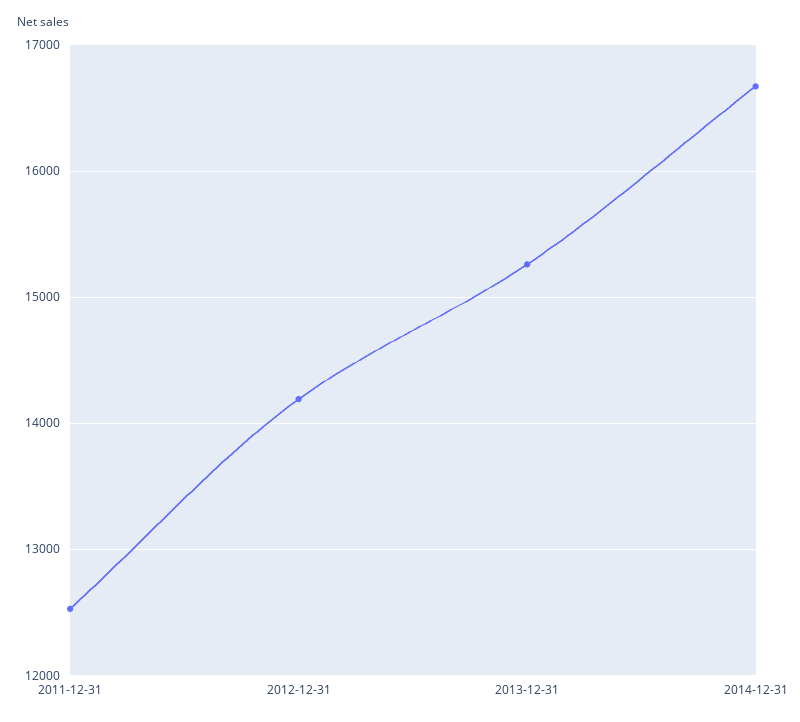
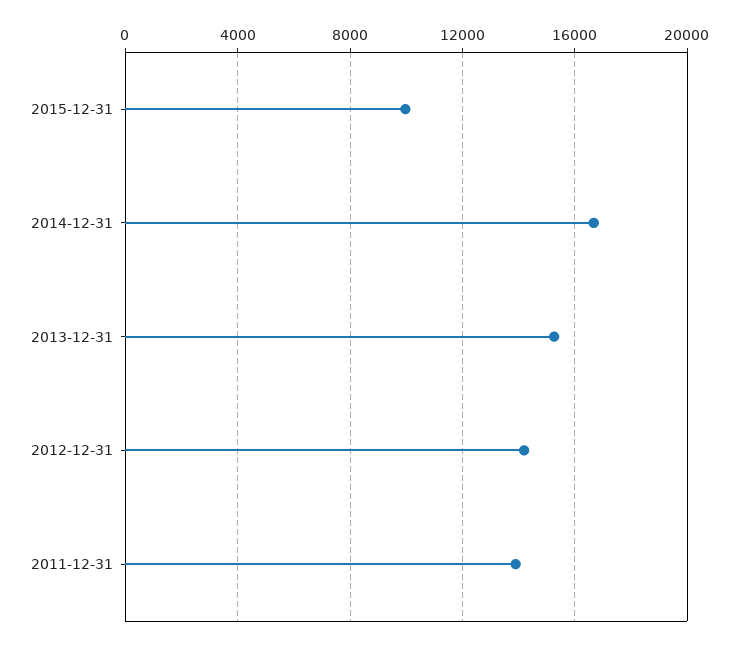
2011-12-31: 12500 -> 14000
2015-12-31: none -> 10000

